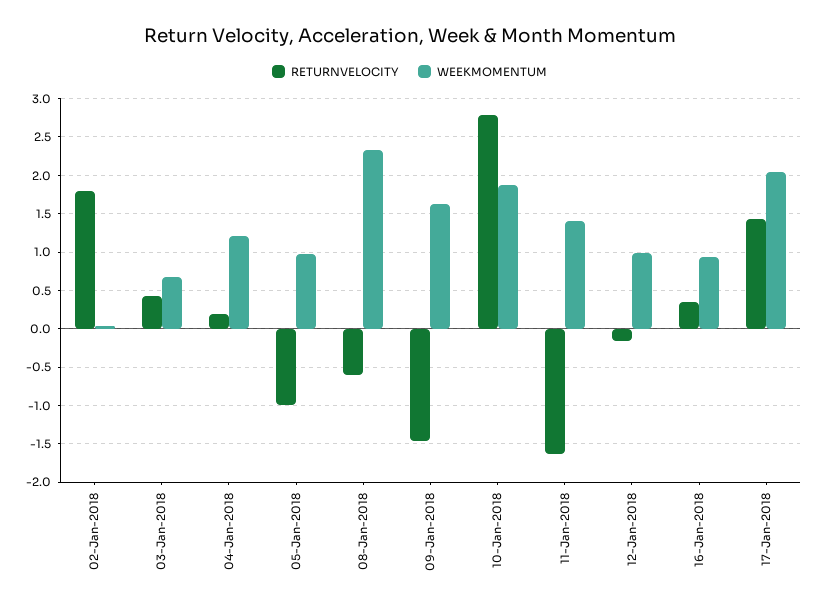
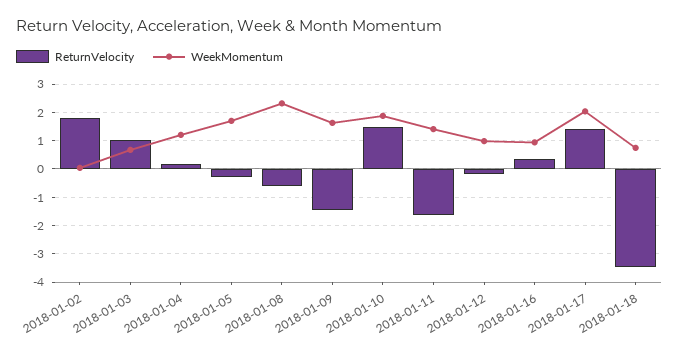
RETURNVELOCITY, 03-Jan-2018: 0.4 -> 1
RETURNVELOCITY, 05-Jan-2018: -1 -> -0.25
WEEKMOMENTUM, 05-Jan-2018: 1 -> 1.75
RETURNVELOCITY, 10-Jan-2018: 2.8 -> 1.5
RETURNVELOCITY, 2018-01-18: none -> -3.5
WEEKMOMENTUM, 2018-01-18: none -> 0.75

